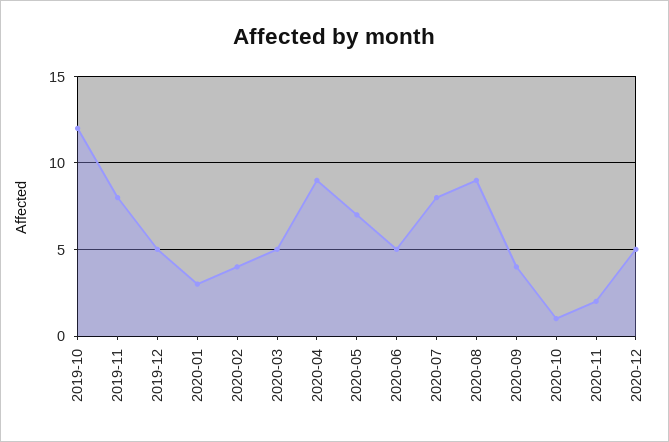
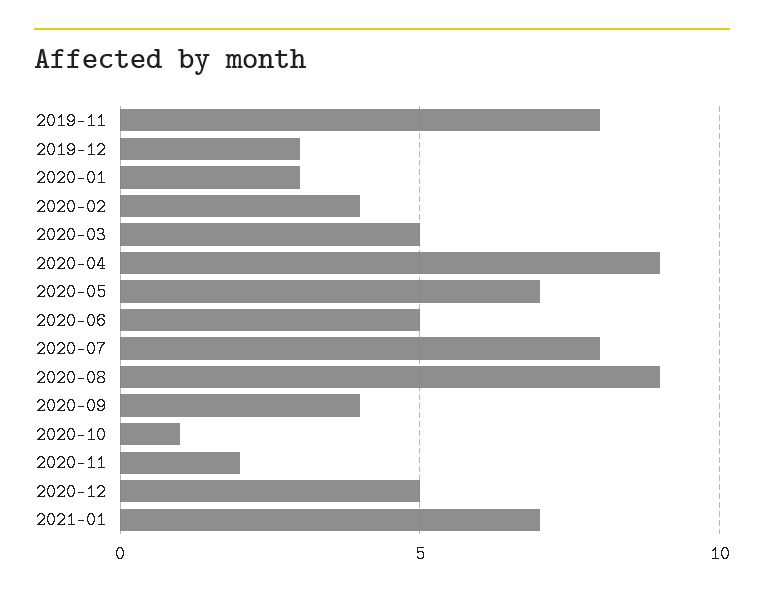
2019-10: 12 -> none
2019-12: 5 -> 3
2021-01: none -> 7

